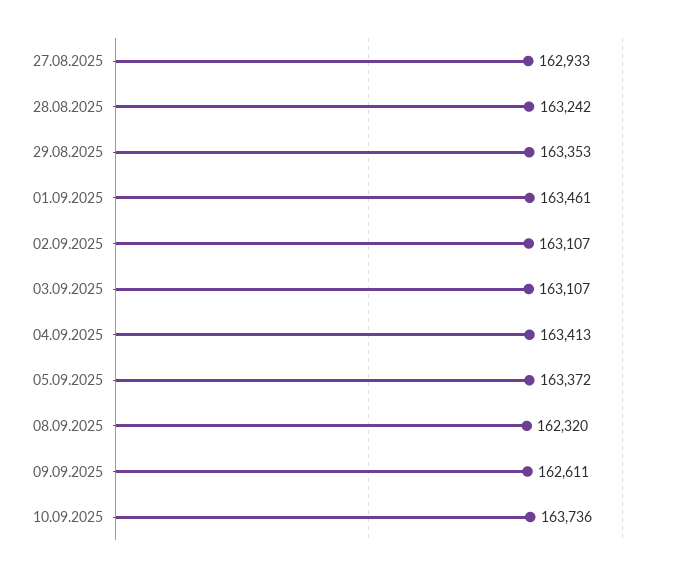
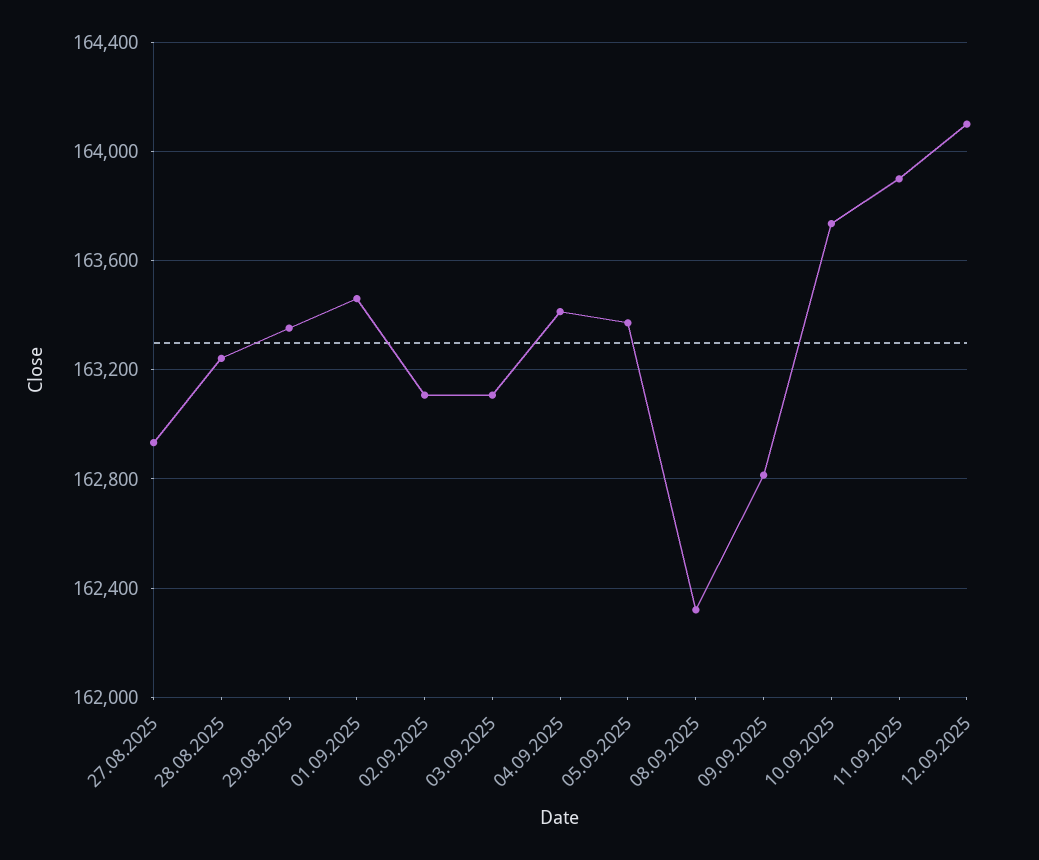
09.09.2025: 162611 -> 162800
11.09.2025: none -> 163900
12.09.2025: none -> 164100

